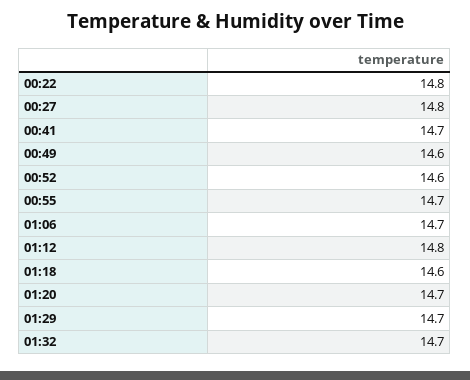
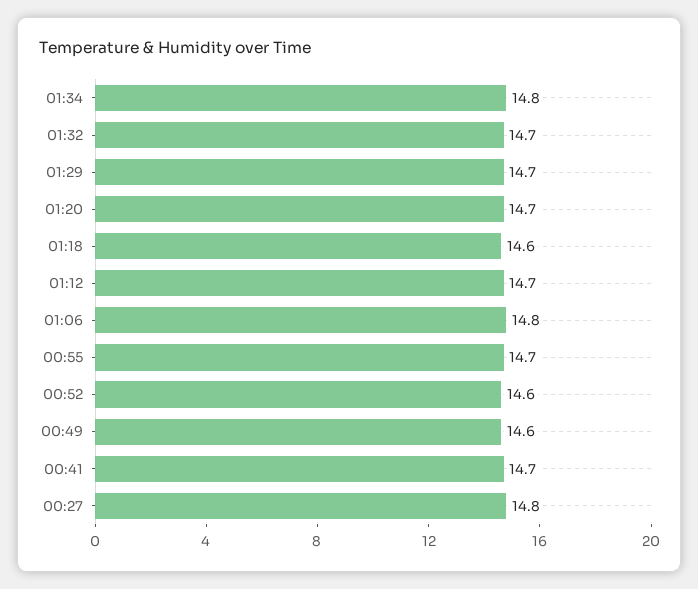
00:22: 14.8 -> none
01:06: 14.7 -> 14.8
01:12: 14.8 -> 14.7
01:34: none -> 14.8

